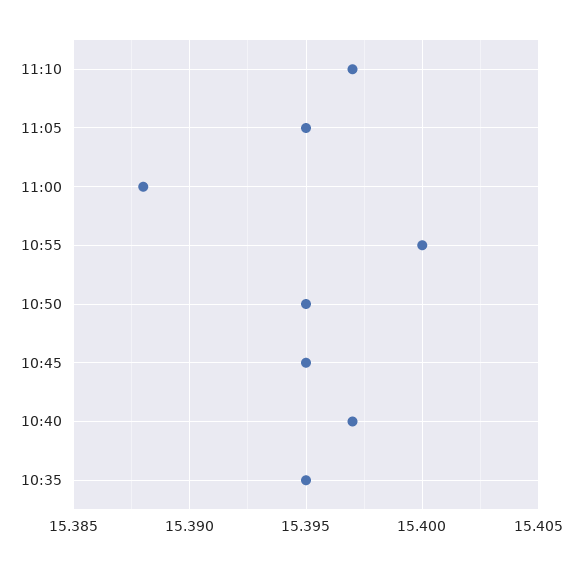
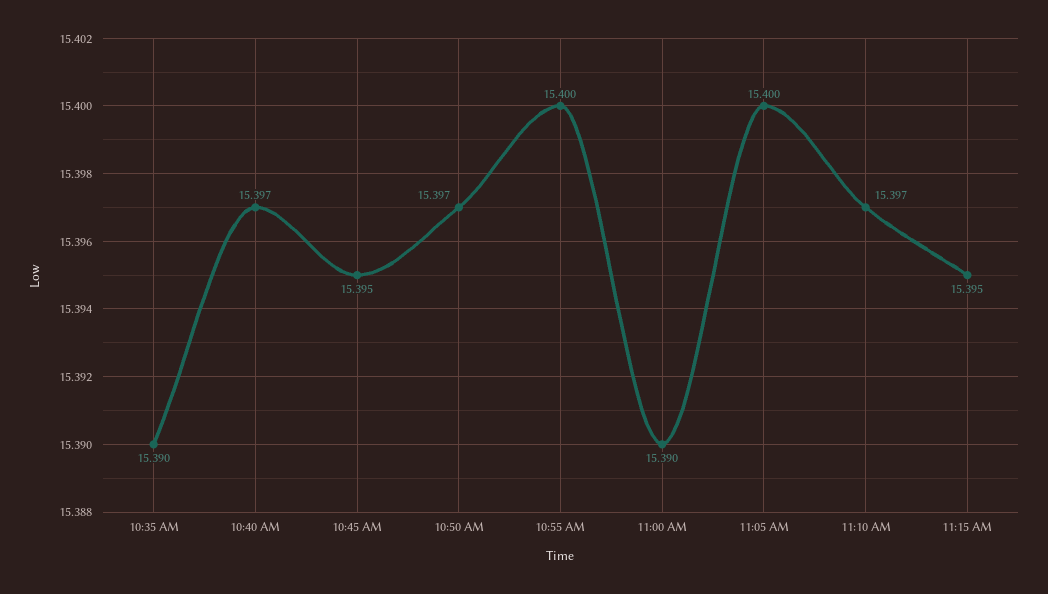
11:05: 15.395 -> 15.4
11:00: 15.388 -> 15.39
10:50: 15.395 -> 15.397
10:35: 15.395 -> 15.39
11:15 AM: none -> 15.395

